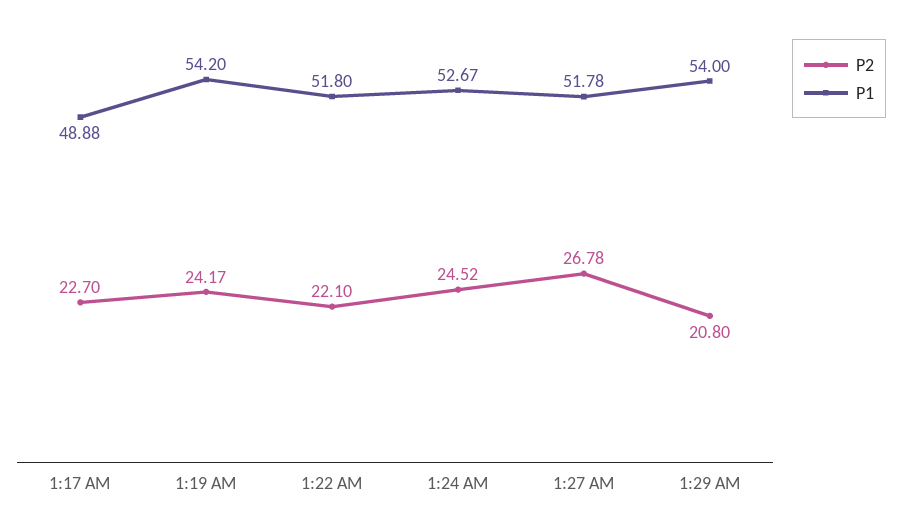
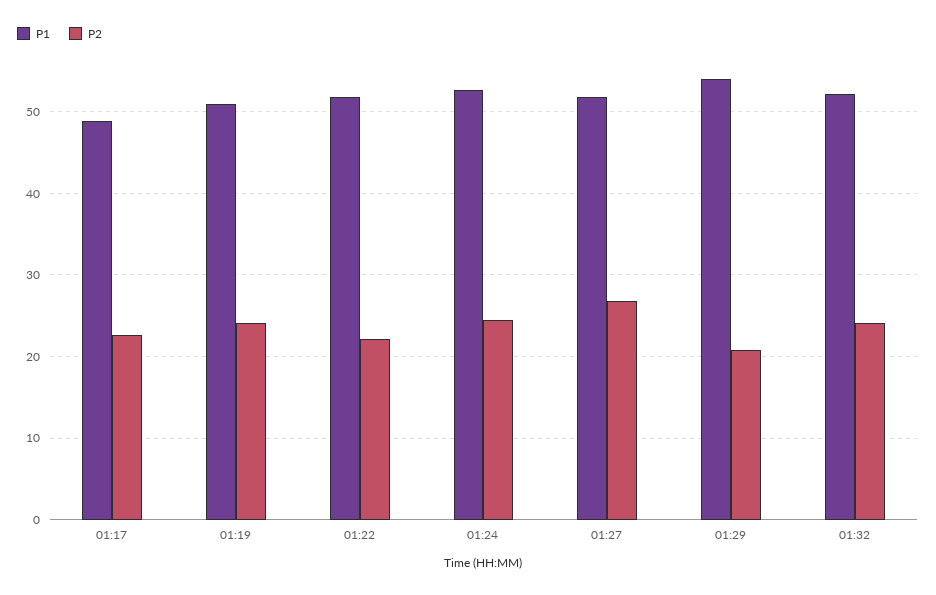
P1, 1:19 AM: 54.2 -> 51
P1, 01:32: none -> 52
P2, 01:32: none -> 24

